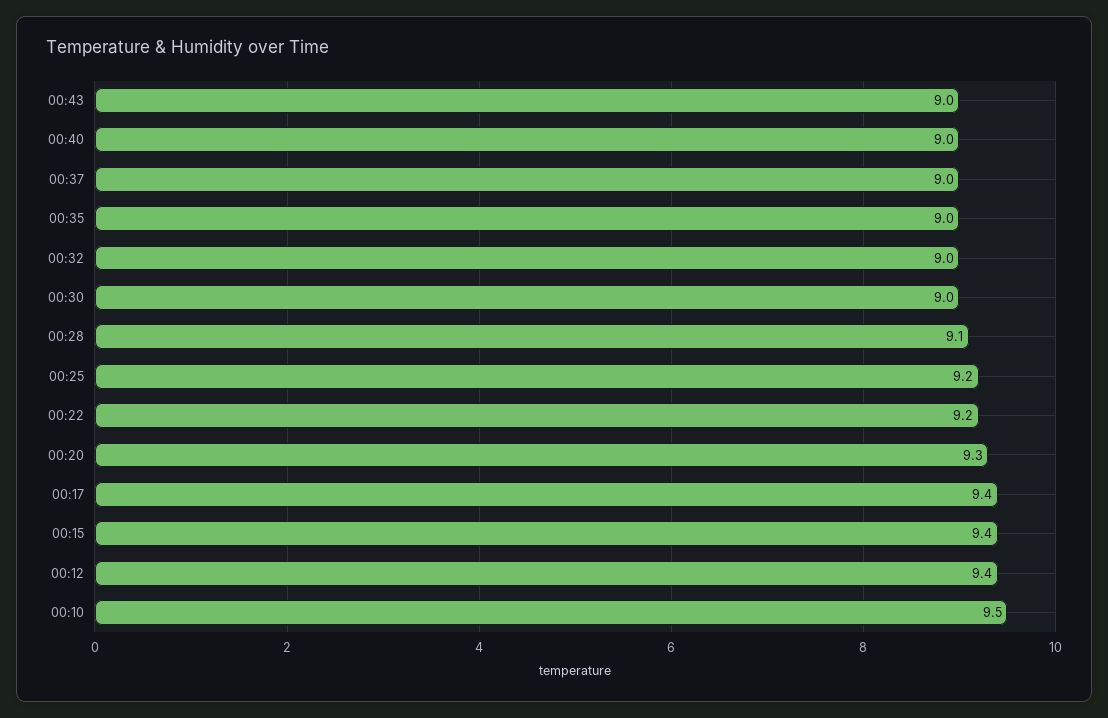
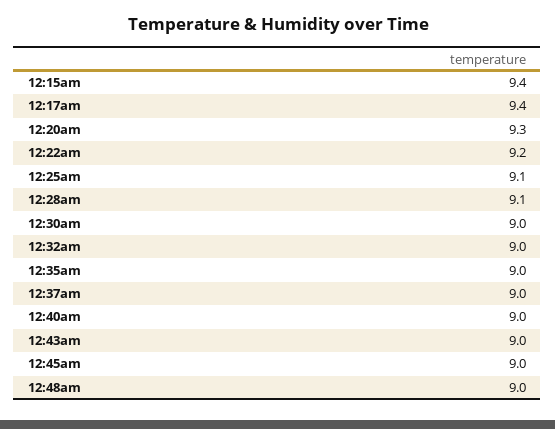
00:25: 9.2 -> 9.1
00:12: 9.4 -> none
00:10: 9.5 -> none
12:45am: none -> 9
12:48am: none -> 9

